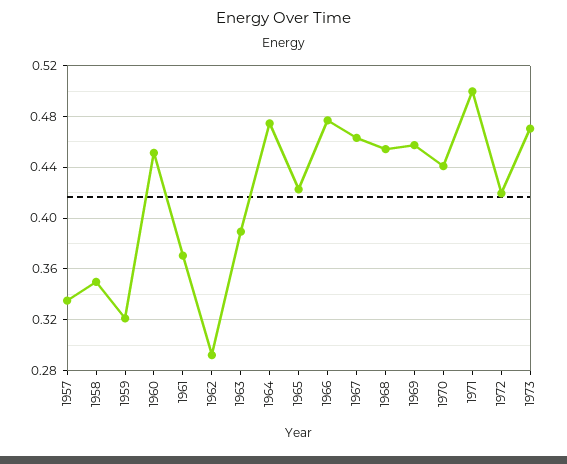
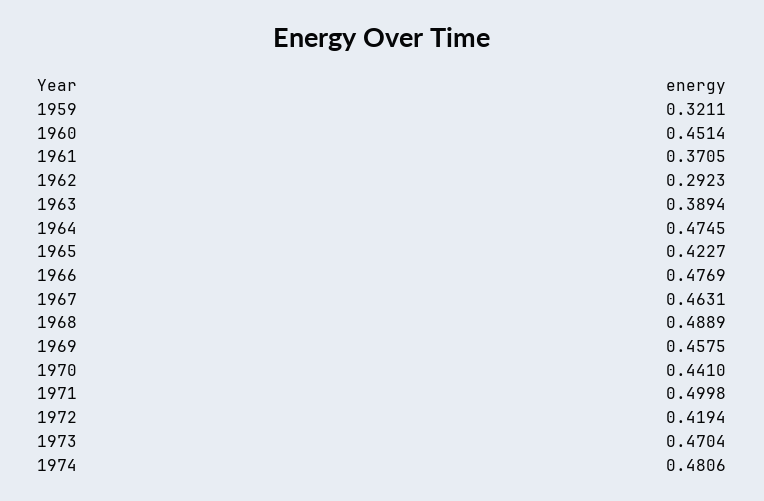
1957: 0.335 -> none
1958: 0.35 -> none
1968: 0.455 -> 0.4889
1974: none -> 0.4806

